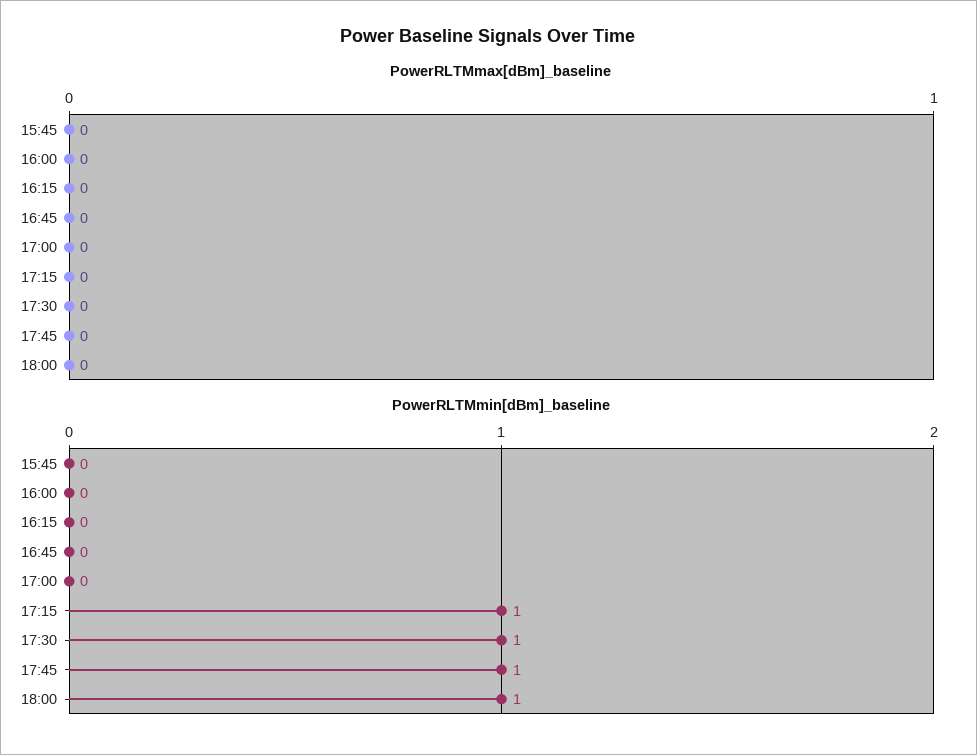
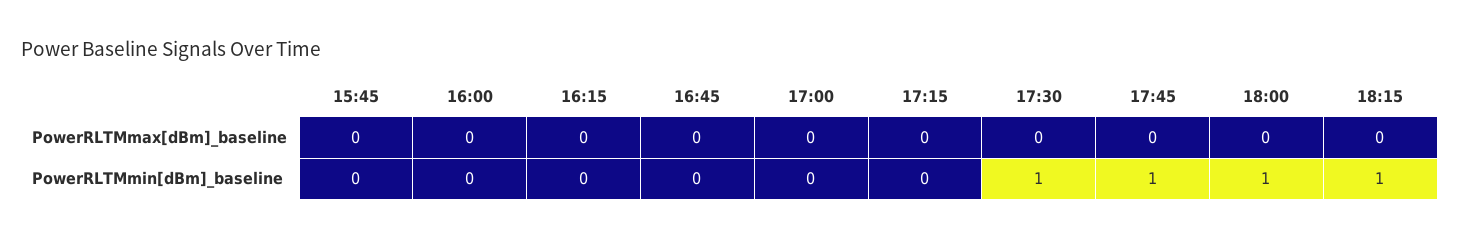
PowerRLTMmin[dBm]_baseline, 17:15: 1 -> 0
PowerRLTMmax[dBm]_baseline, 18:15: none -> 0
PowerRLTMmin[dBm]_baseline, 18:15: none -> 1

